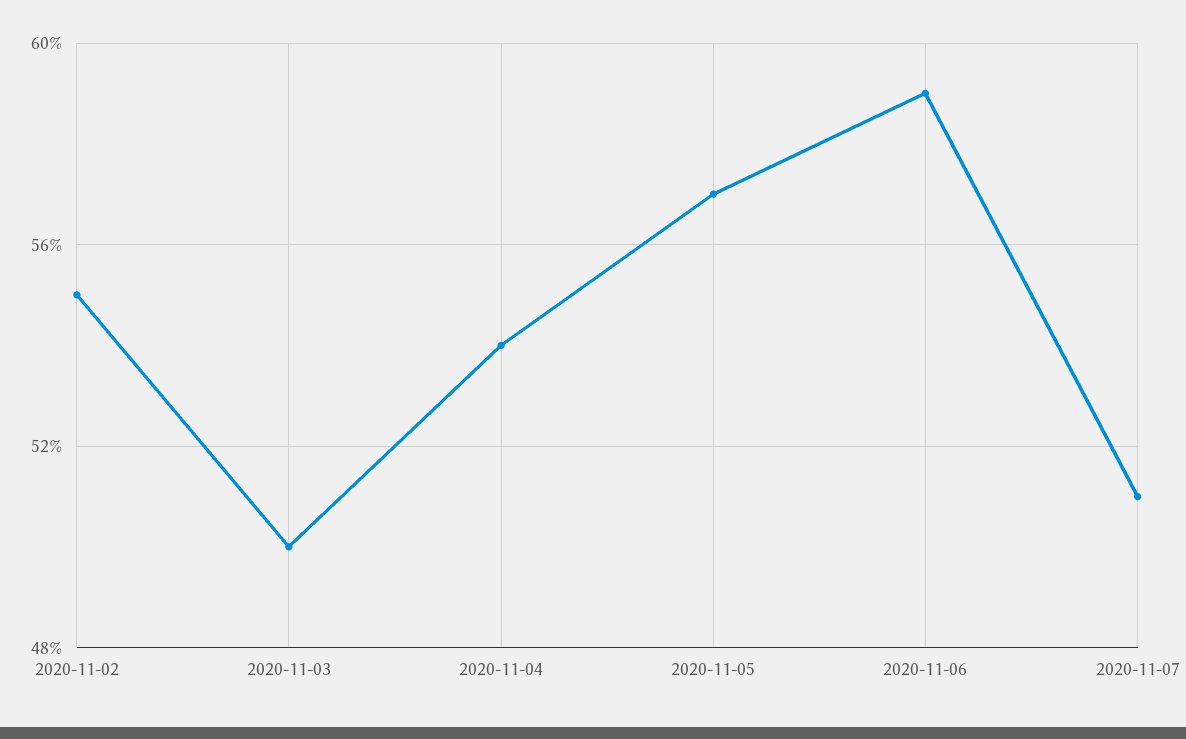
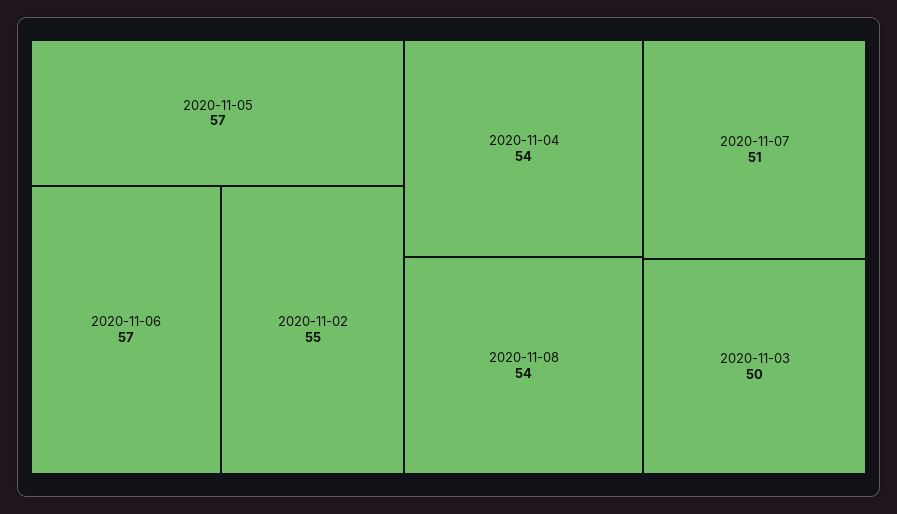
2020-11-06: 59 -> 57
2020-11-08: none -> 54

